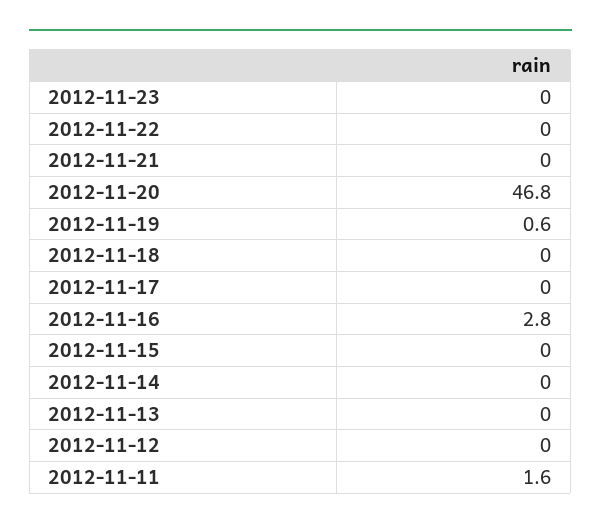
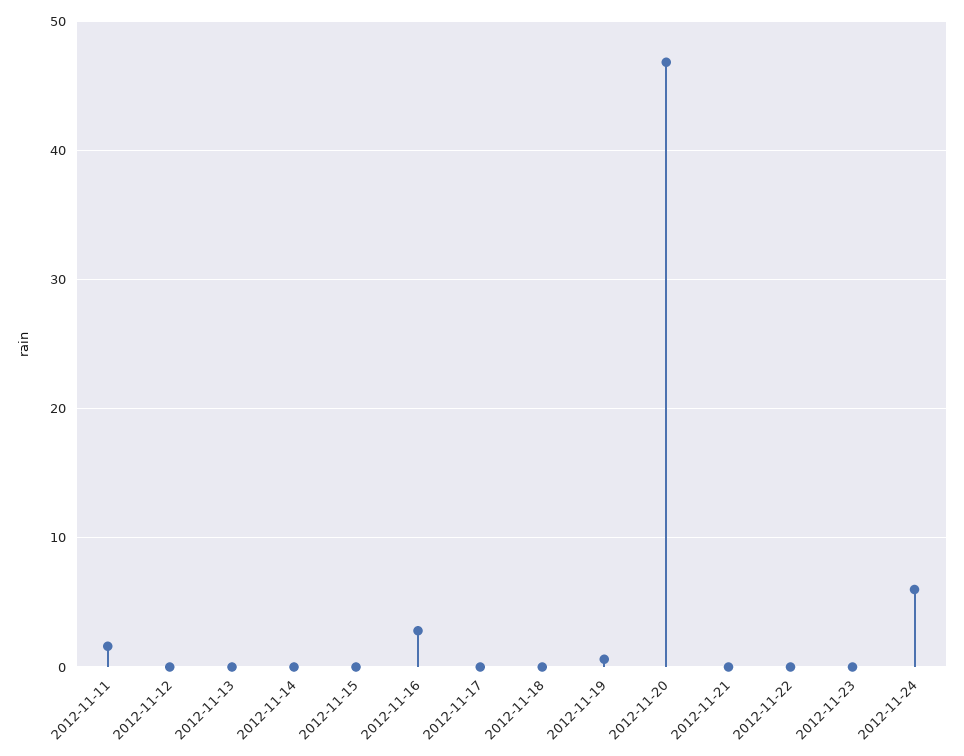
2012-11-24: none -> 6

